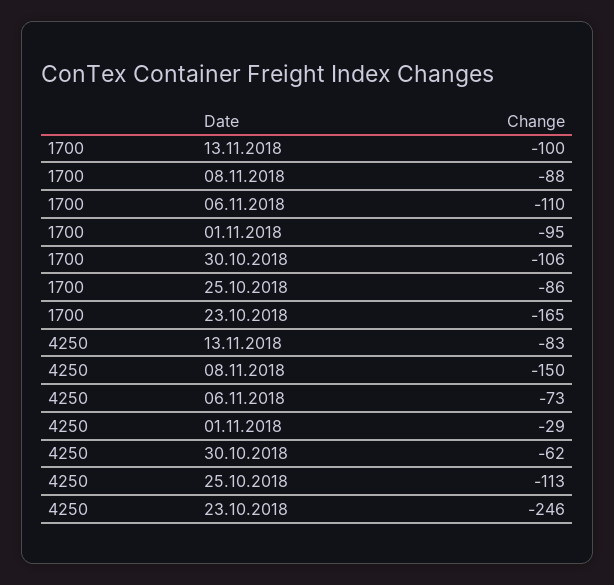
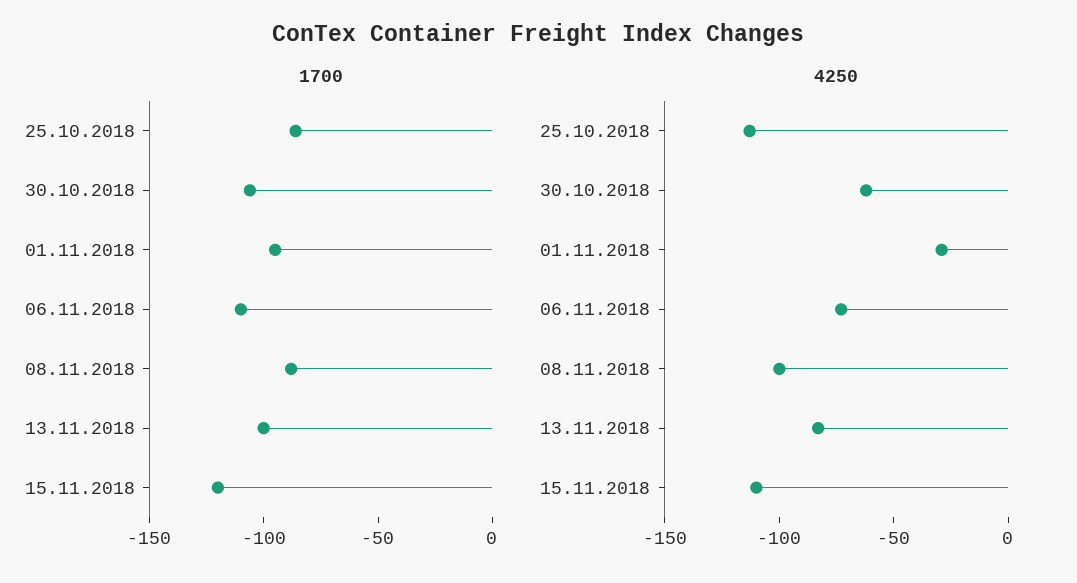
1700, 23.10.2018: -165 -> none
4250, 08.11.2018: -150 -> -100
4250, 23.10.2018: -246 -> none
1700, 15.11.2018: none -> -120
4250, 15.11.2018: none -> -110

